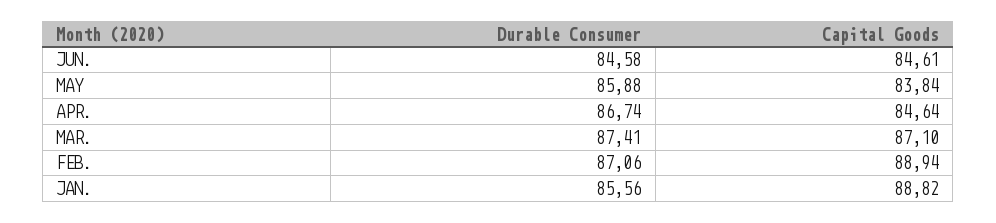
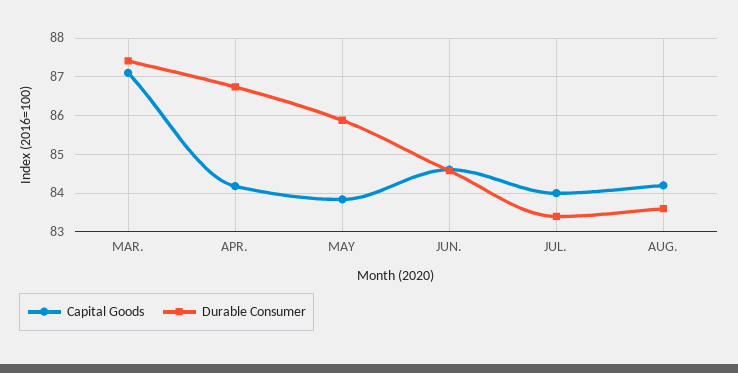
Capital Goods, APR.: 84.64 -> 84.2
Durable Consumer, FEB.: 87.06 -> none
Capital Goods, FEB.: 88.94 -> none
Durable Consumer, JAN.: 85.56 -> none
Capital Goods, JAN.: 88.82 -> none
Capital Goods, JUL.: none -> 84
Durable Consumer, JUL.: none -> 83.4
Capital Goods, AUG.: none -> 84.2
Durable Consumer, AUG.: none -> 83.6

